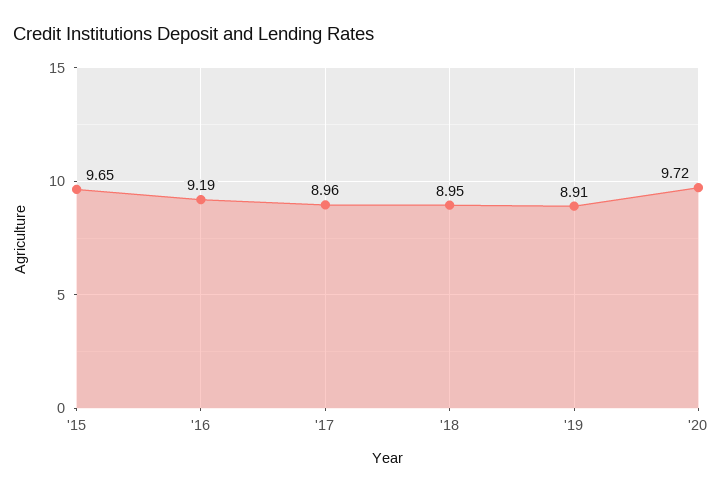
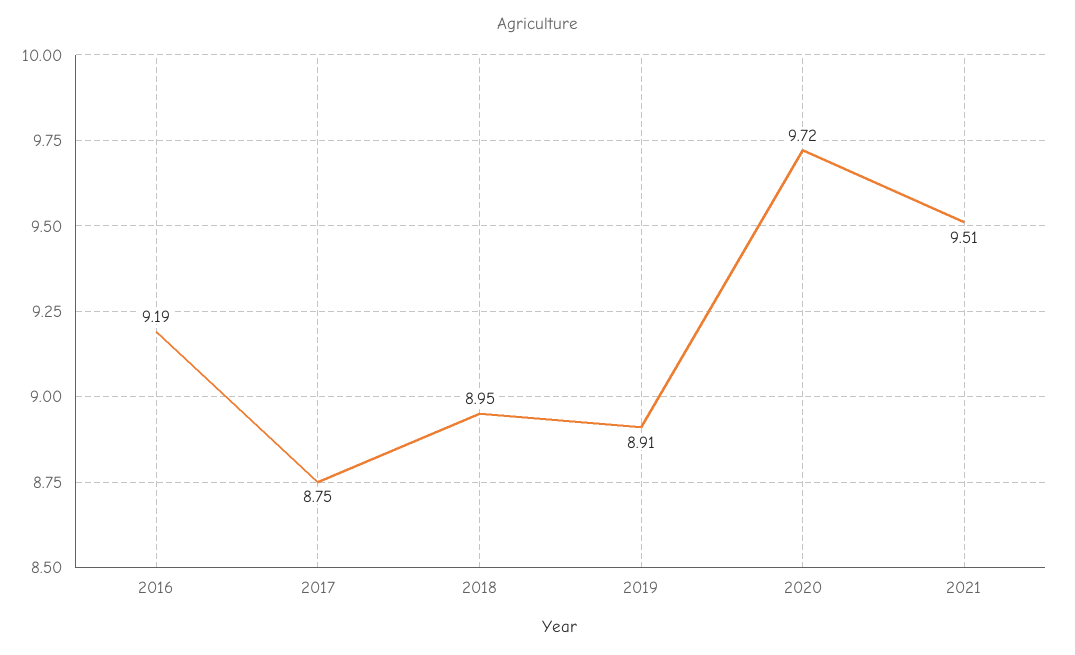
'15: 9.65 -> none
'17: 8.96 -> 8.75
2021: none -> 9.51

